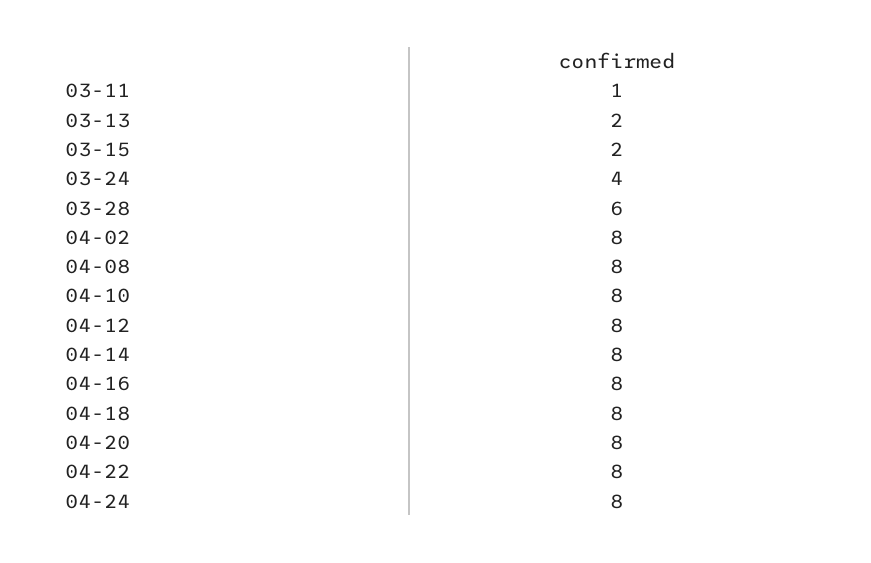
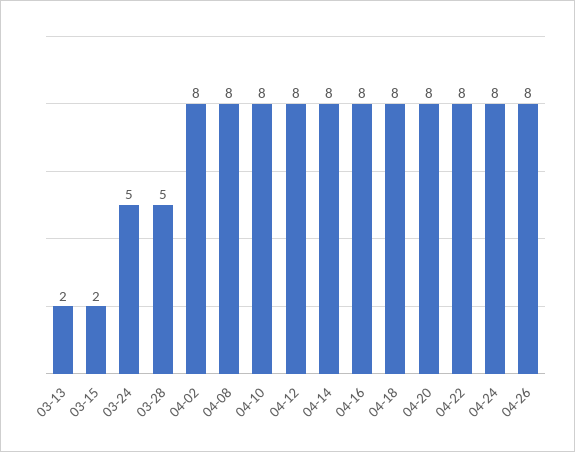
03-11: 1 -> none
03-24: 4 -> 5
03-28: 6 -> 5
04-26: none -> 8

